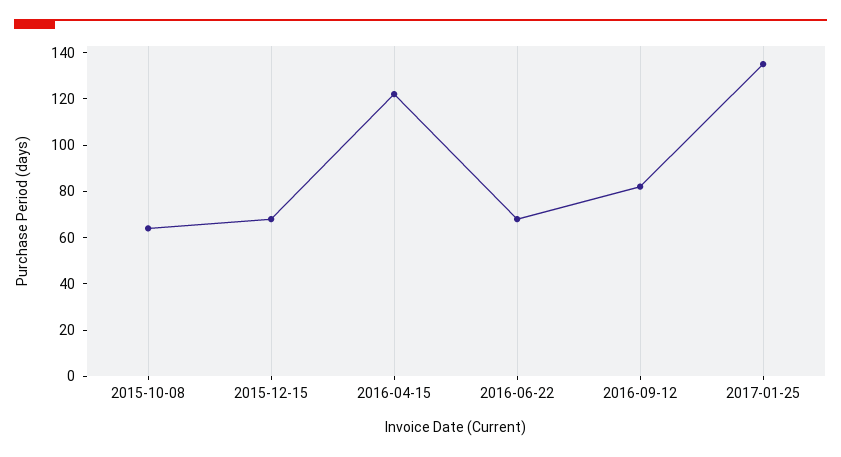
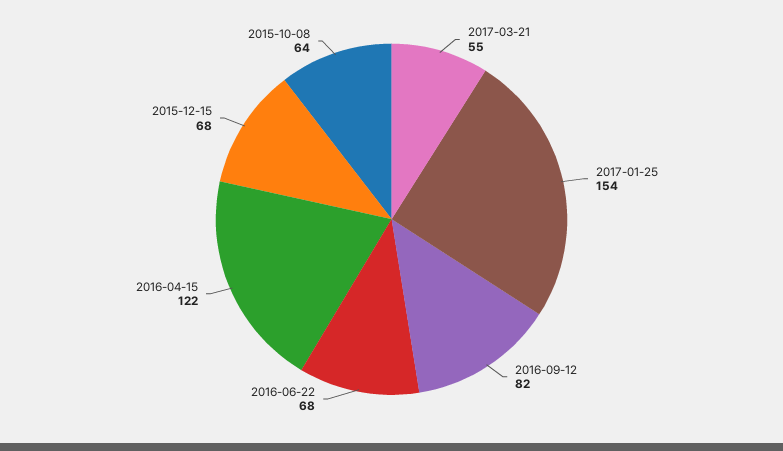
2017-01-25: 135 -> 154
2017-03-21: none -> 55

